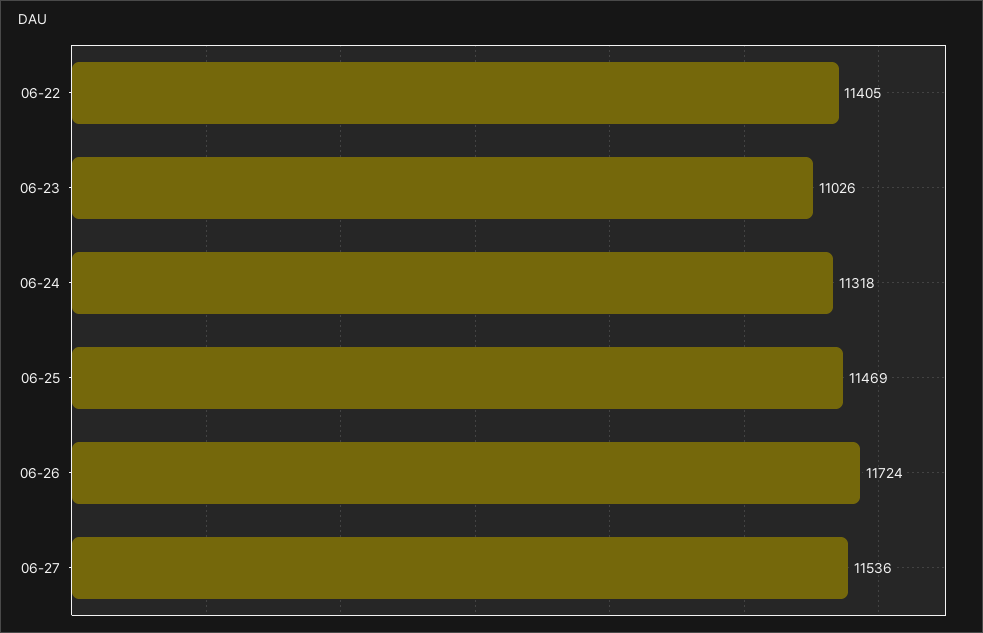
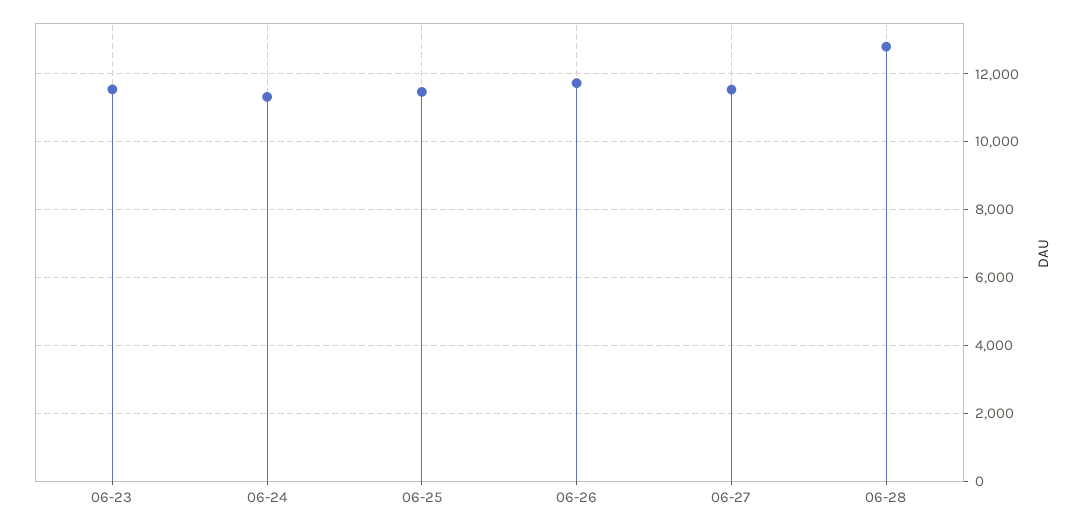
06-22: 11405 -> none
06-23: 11026 -> 11600
06-28: none -> 12800

